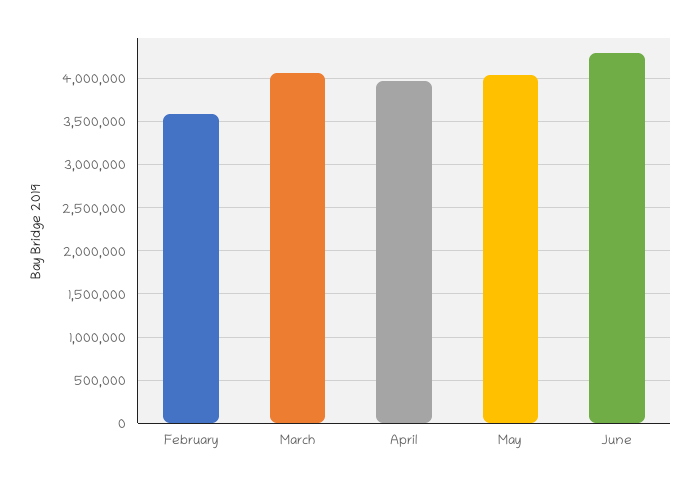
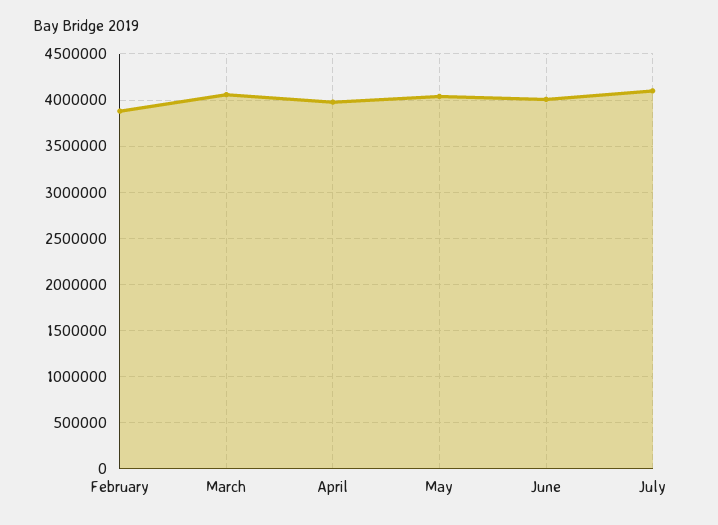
February: 3600000 -> 3900000
June: 4300000 -> 4000000
July: none -> 4100000

